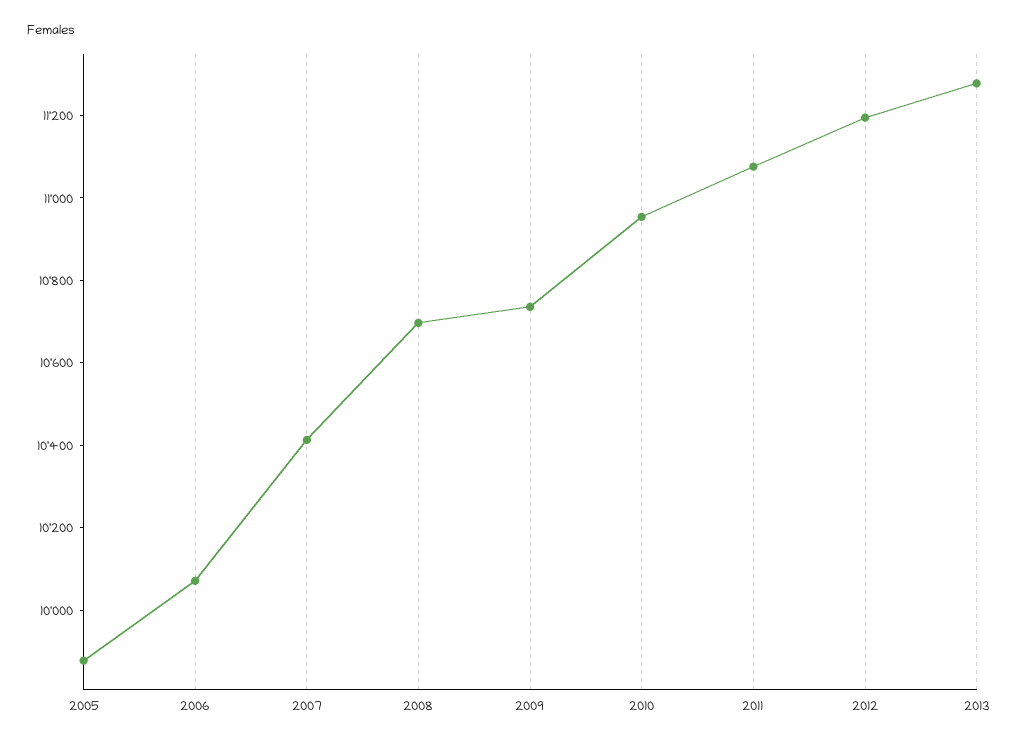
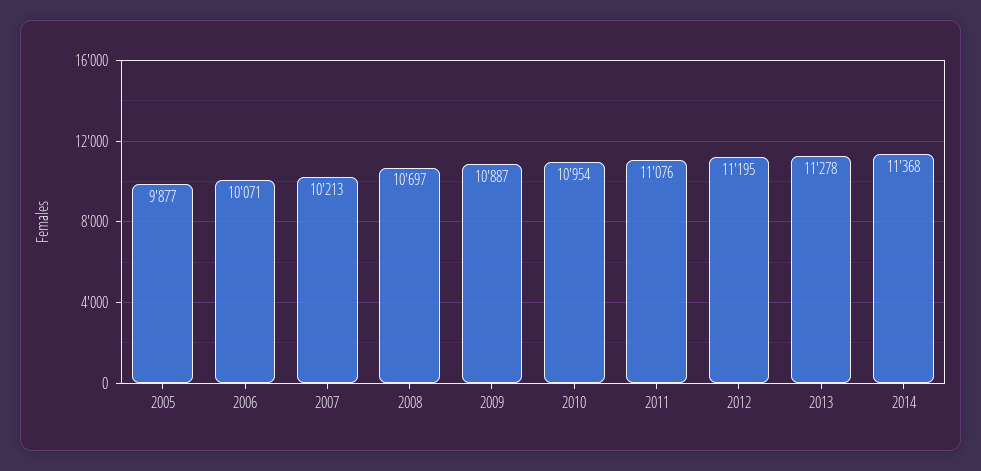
2007: 10400 -> 10213
2009: 10750 -> 10887
2014: none -> 11368

